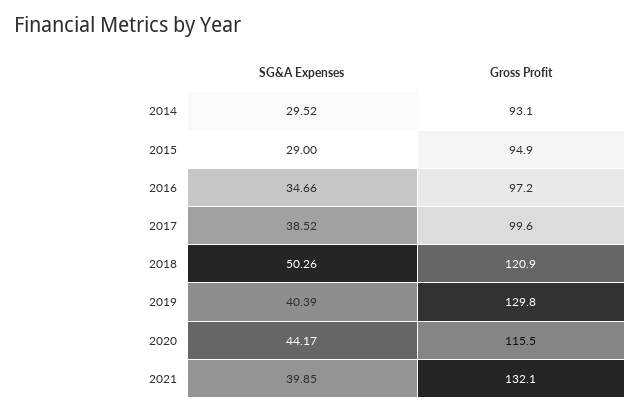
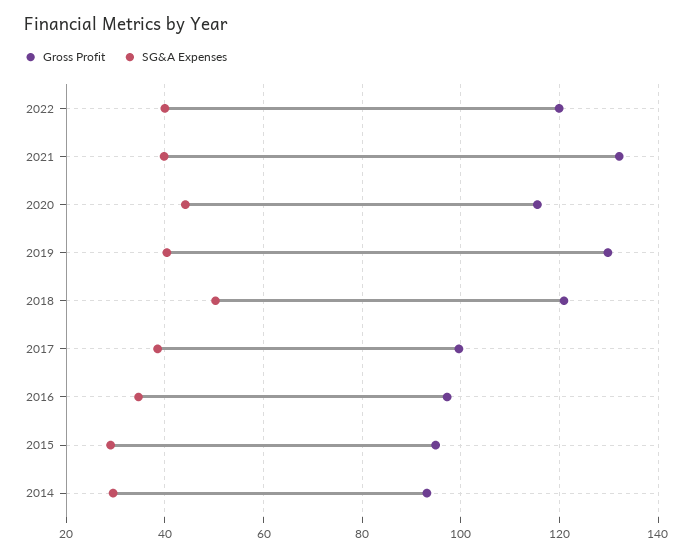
Gross Profit, 2022: none -> 120
SG&A Expenses, 2022: none -> 40

